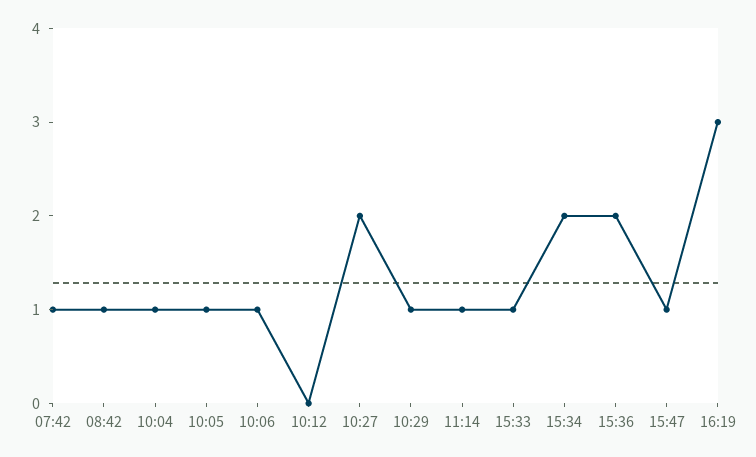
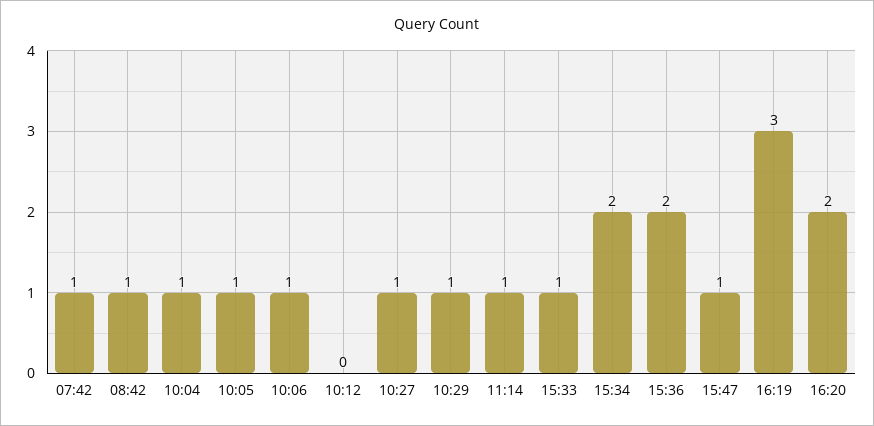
10:27: 2 -> 1
16:20: none -> 2

